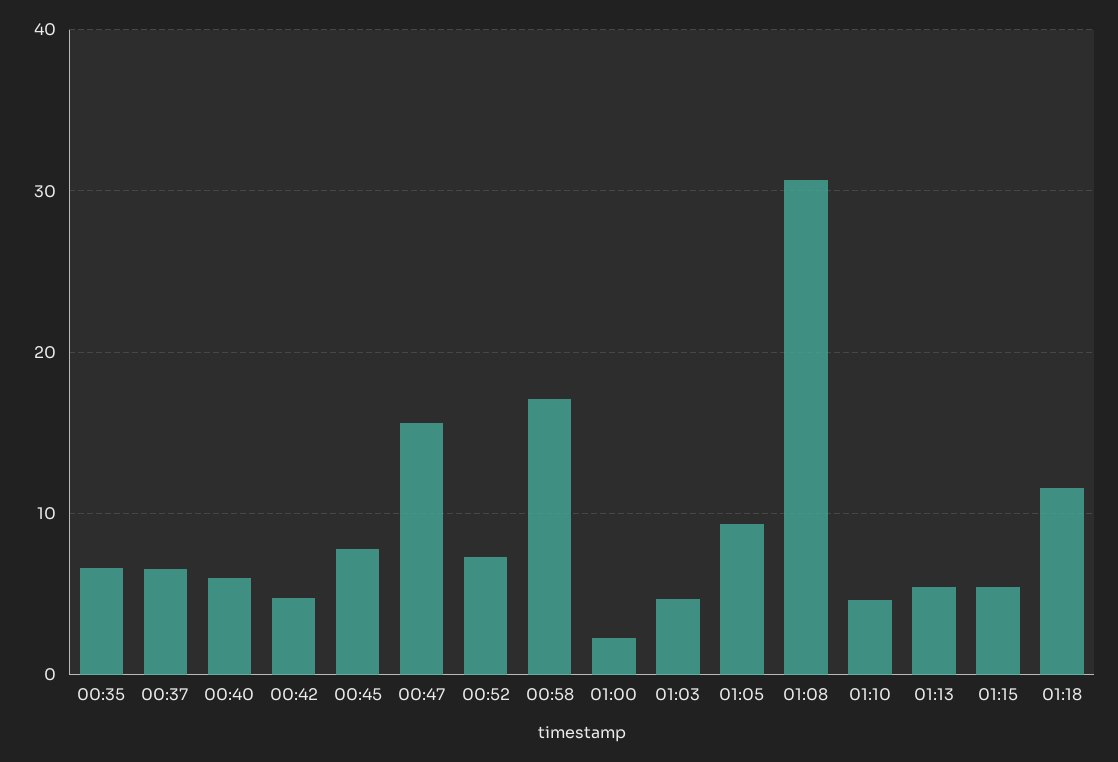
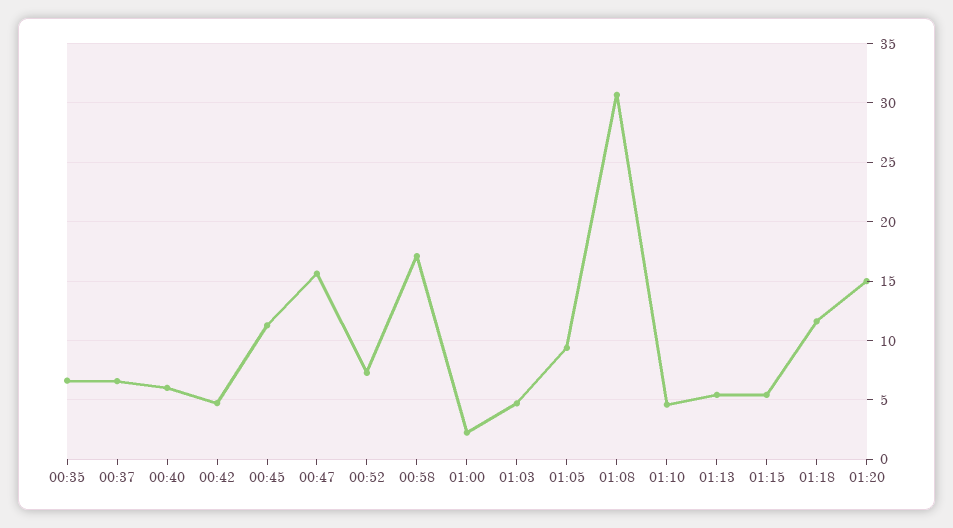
00:45: 8 -> 11
01:20: none -> 15

